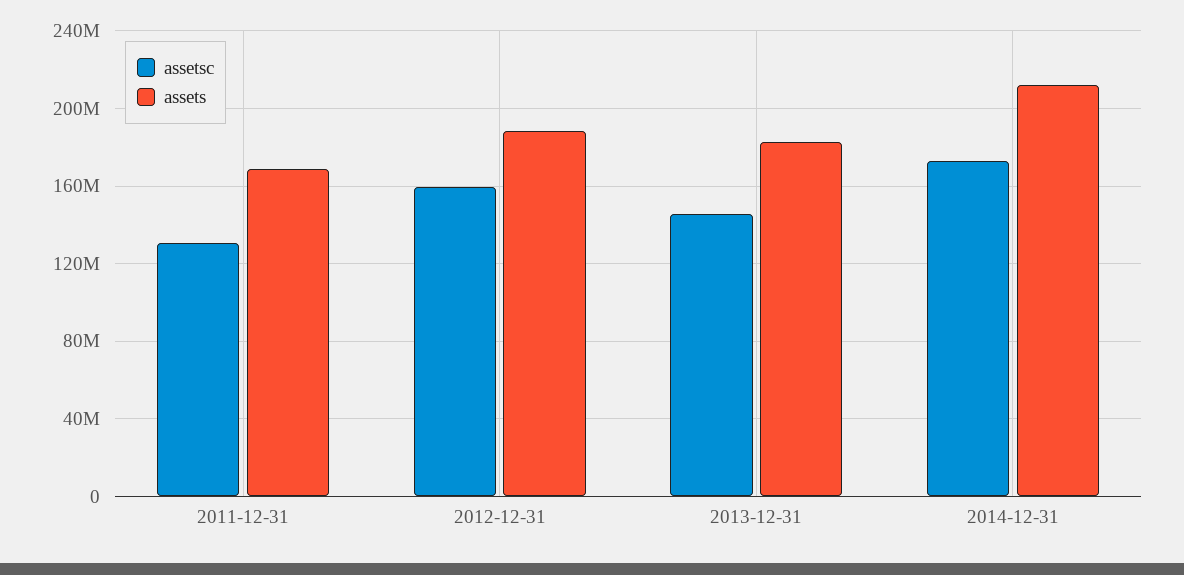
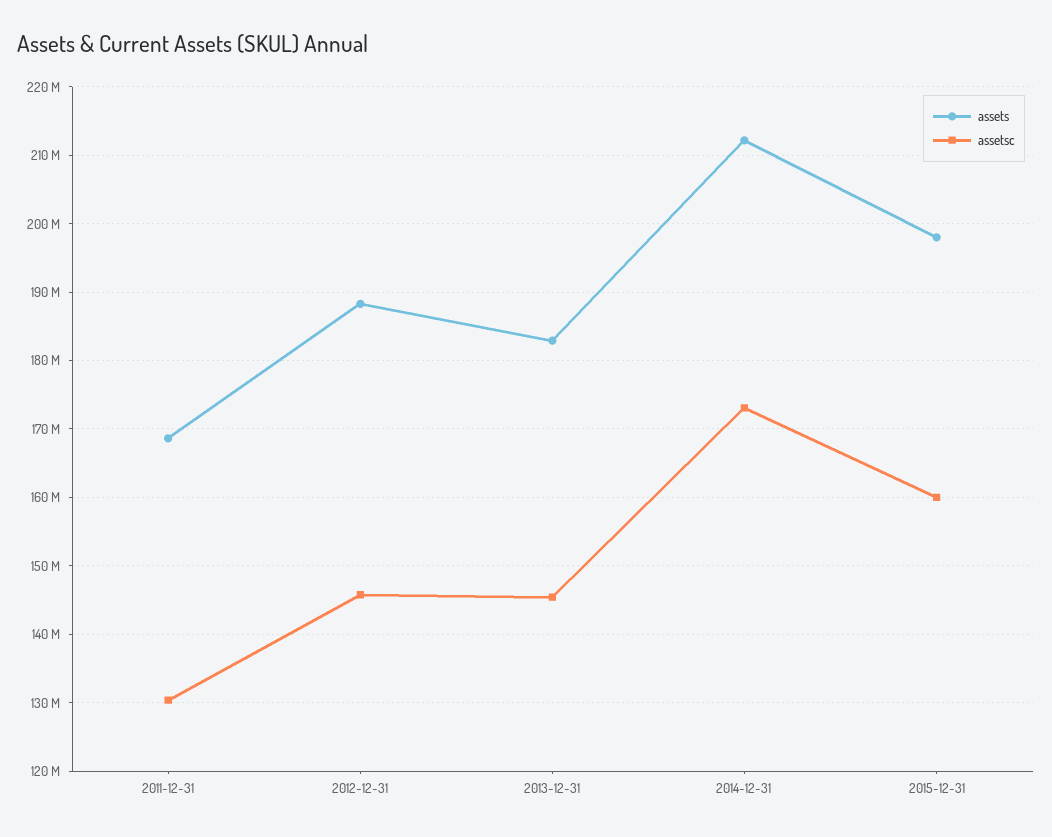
assetsc, 2012-12-31: 160000000 -> 146000000
assets, 2015-12-31: none -> 198000000
assetsc, 2015-12-31: none -> 160000000

